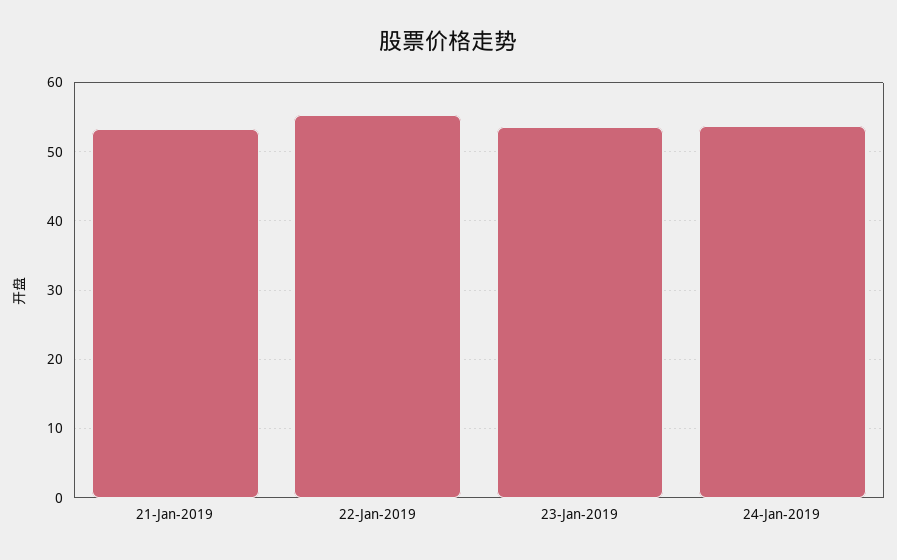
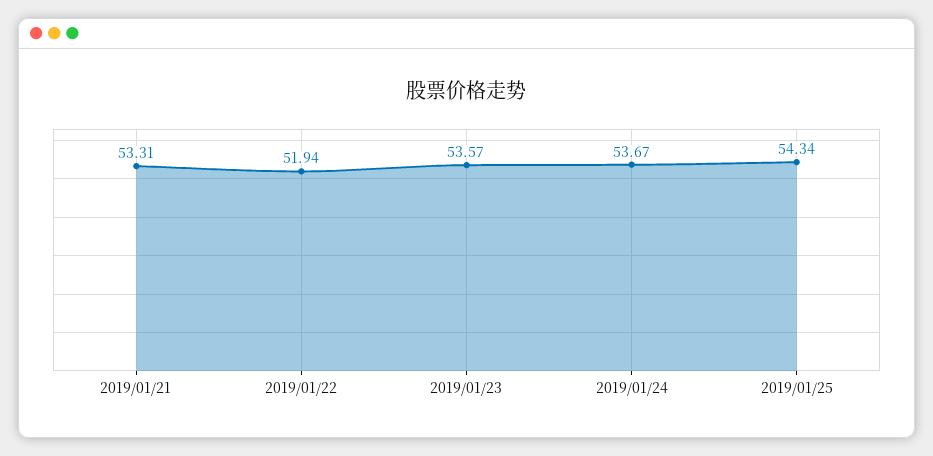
22-Jan-2019: 55 -> 51.94
2019/01/25: none -> 54.34

